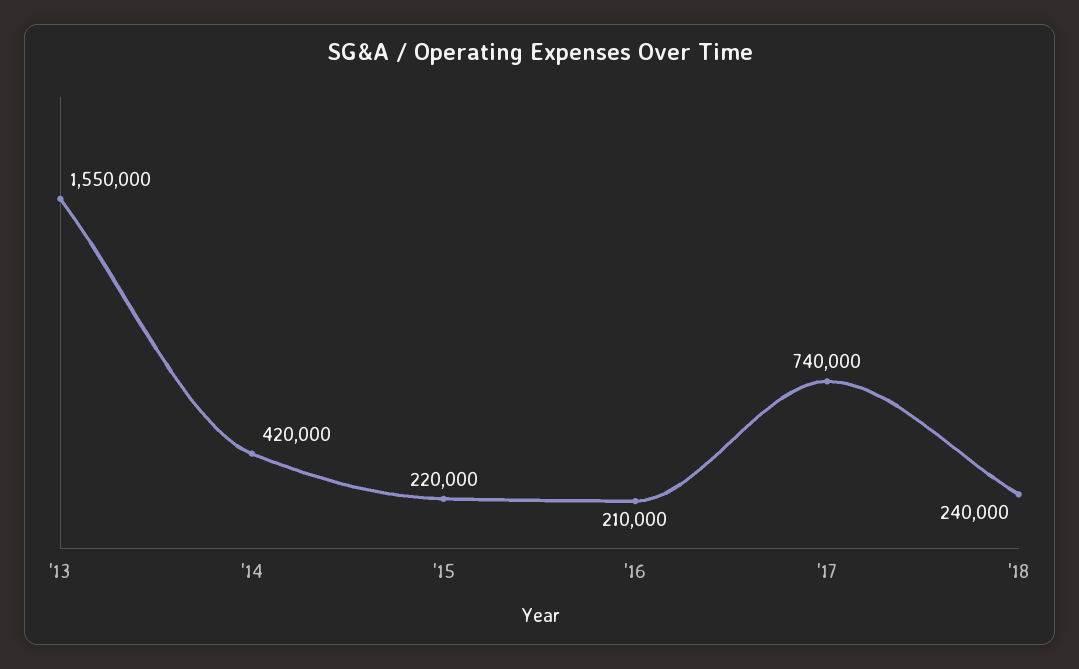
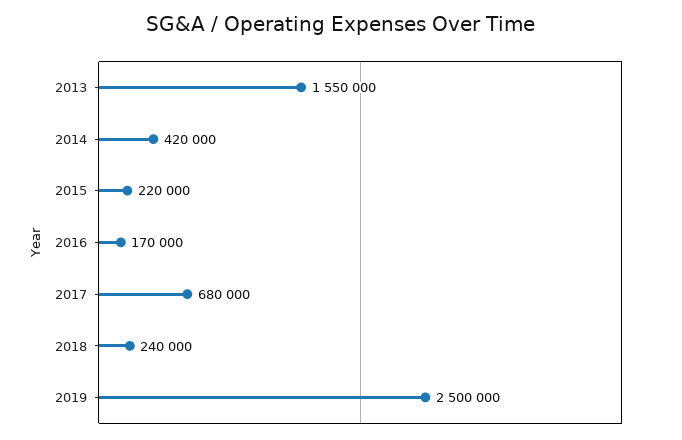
'16: 210000 -> 170000
'17: 740000 -> 680000
2019: none -> 2500000

